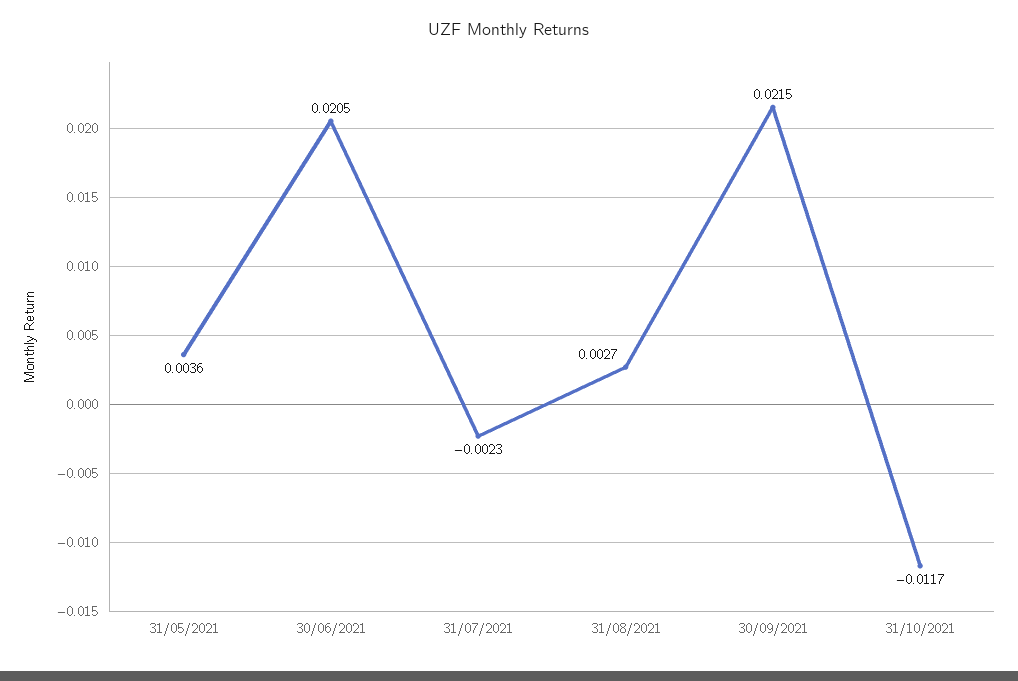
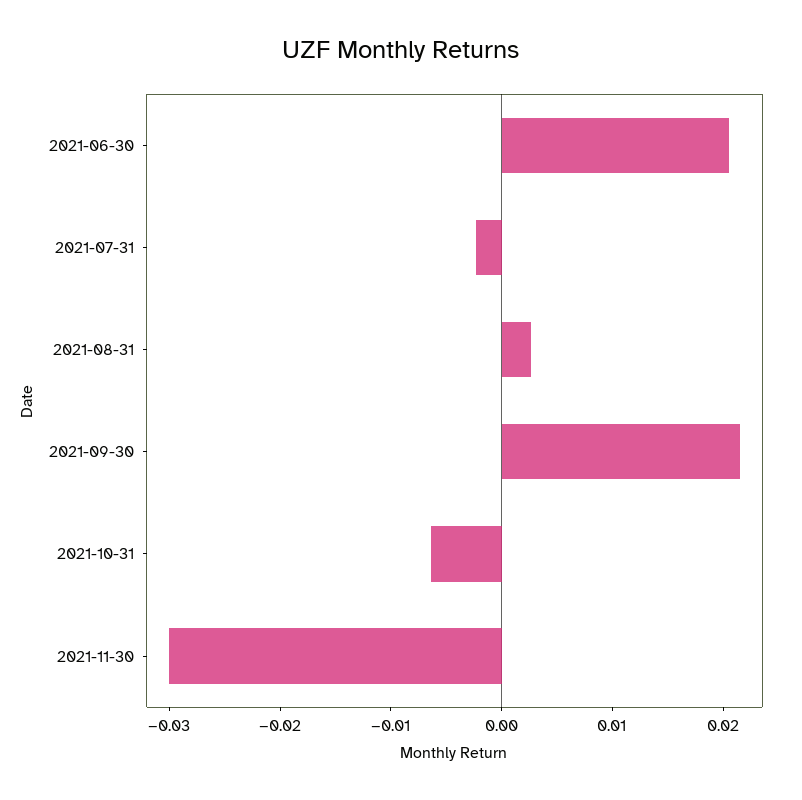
31/05/2021: 0.0036 -> none
31/10/2021: -0.0117 -> -0.006
2021-11-30: none -> -0.03

